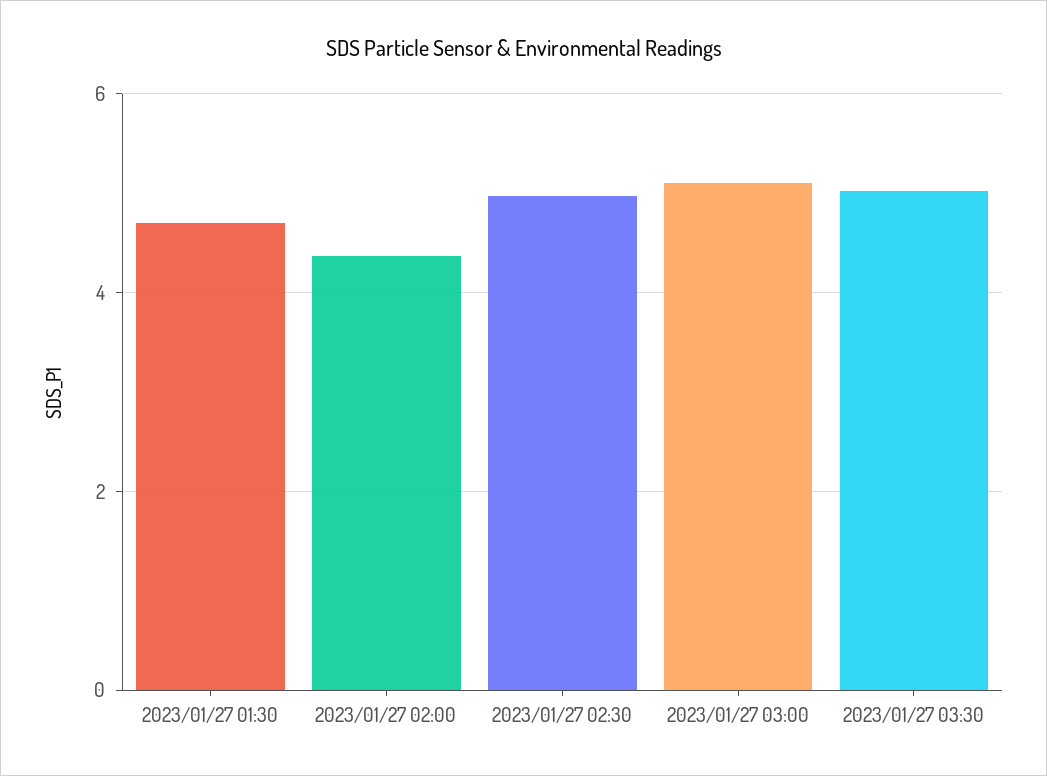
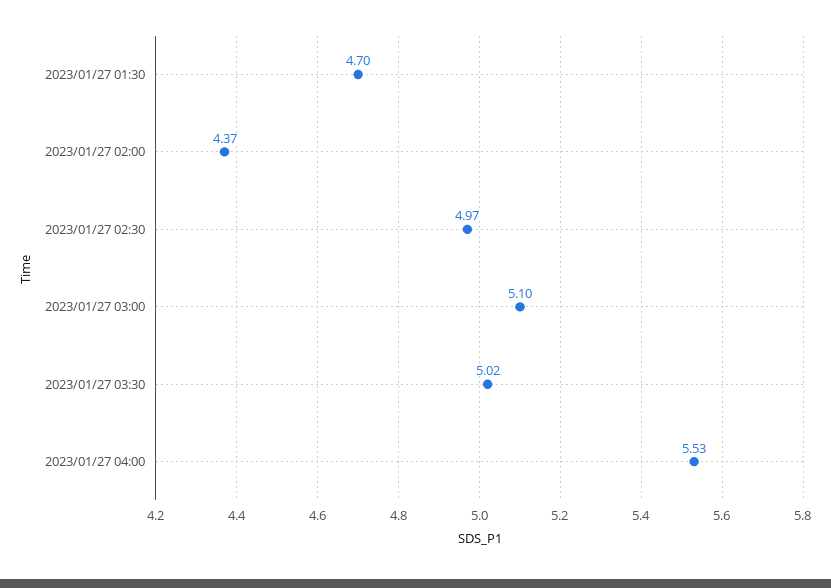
2023/01/27 04:00: none -> 5.53

